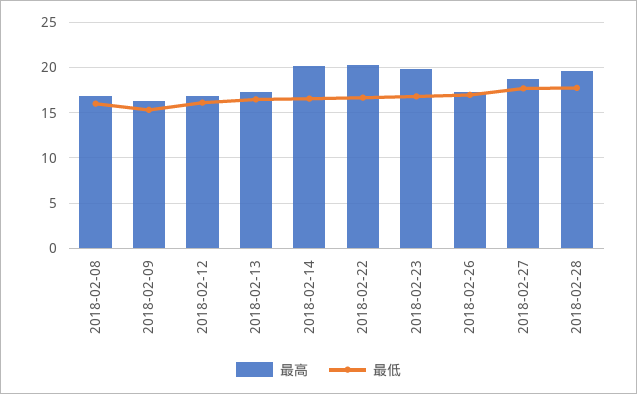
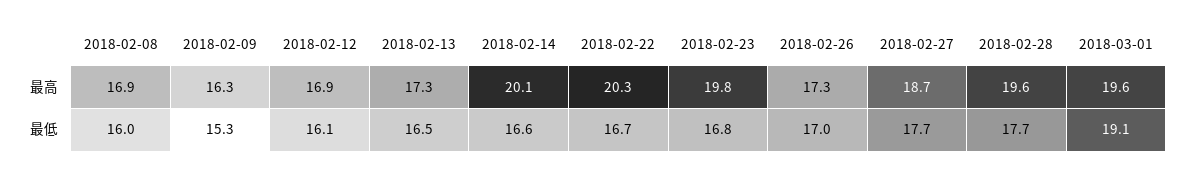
最高, 2018-03-01: none -> 19.6
最低, 2018-03-01: none -> 19.1

